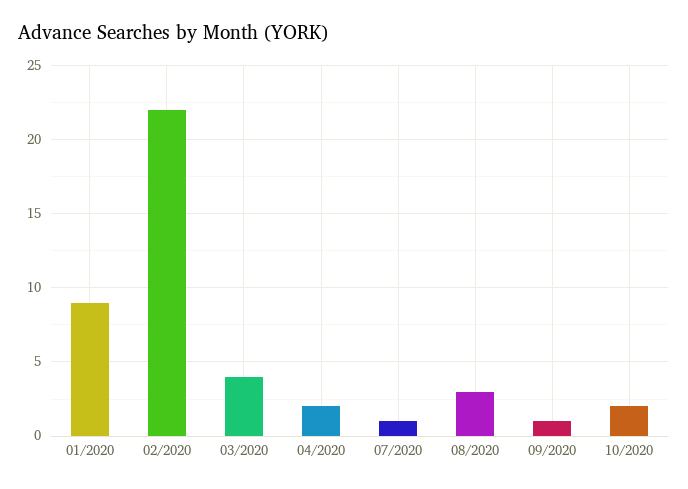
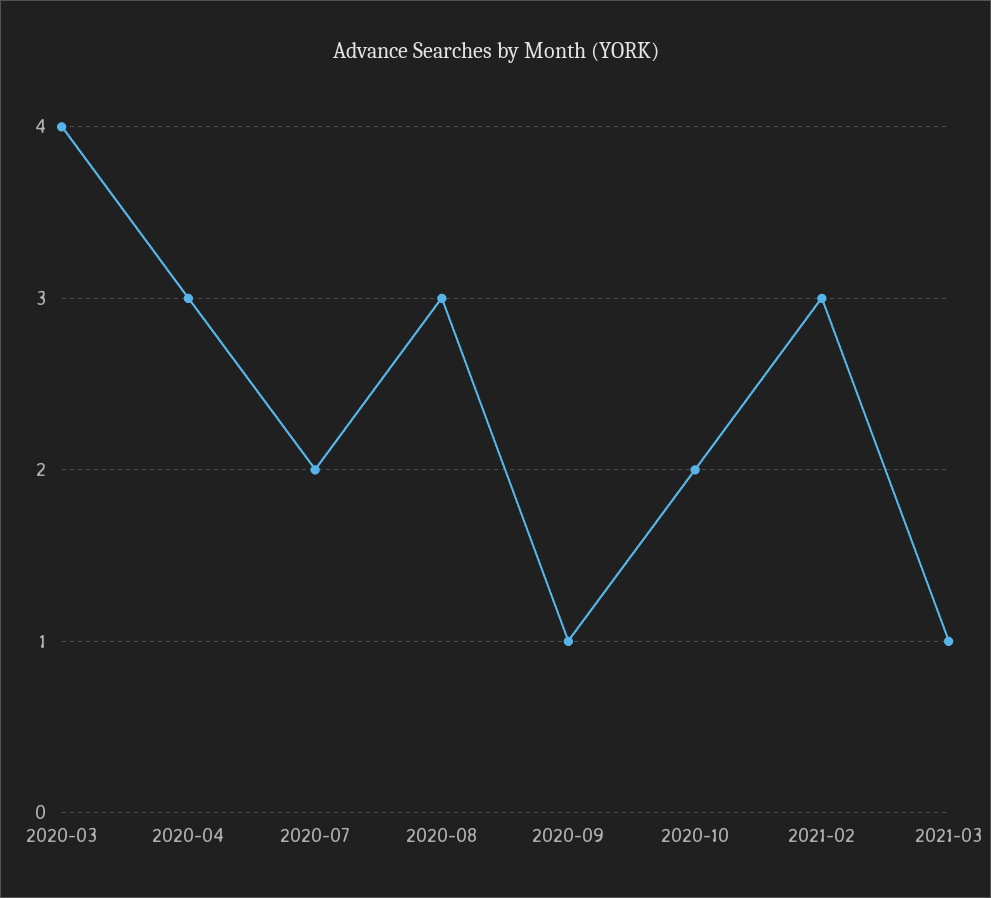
01/2020: 9 -> none
02/2020: 22 -> none
04/2020: 2 -> 3
07/2020: 1 -> 2
2021-02: none -> 3
2021-03: none -> 1

